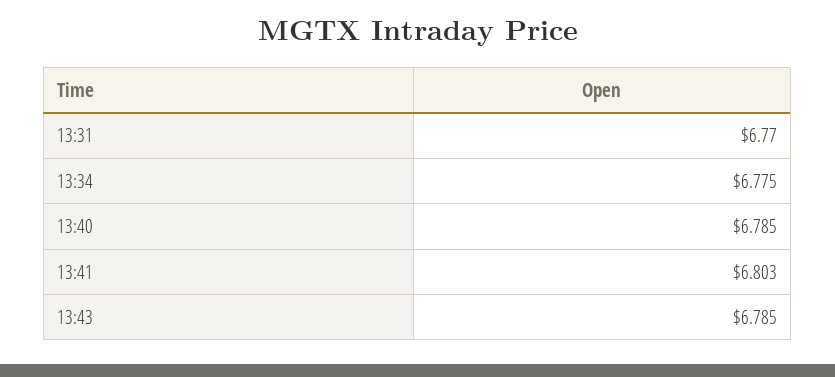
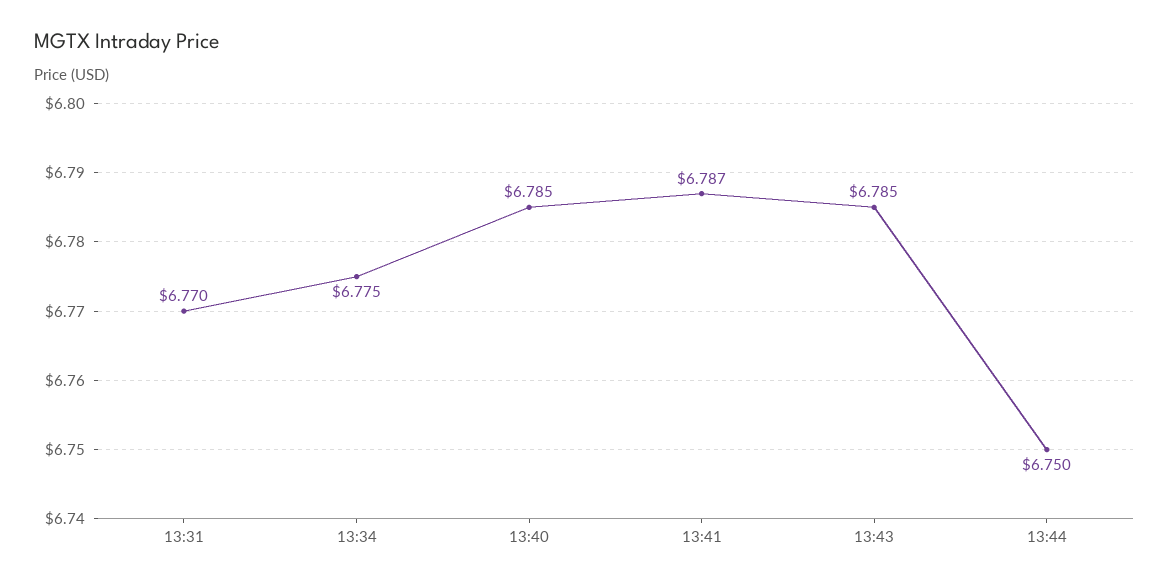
13:41: 6.803 -> 6.787
13:44: none -> 6.75

